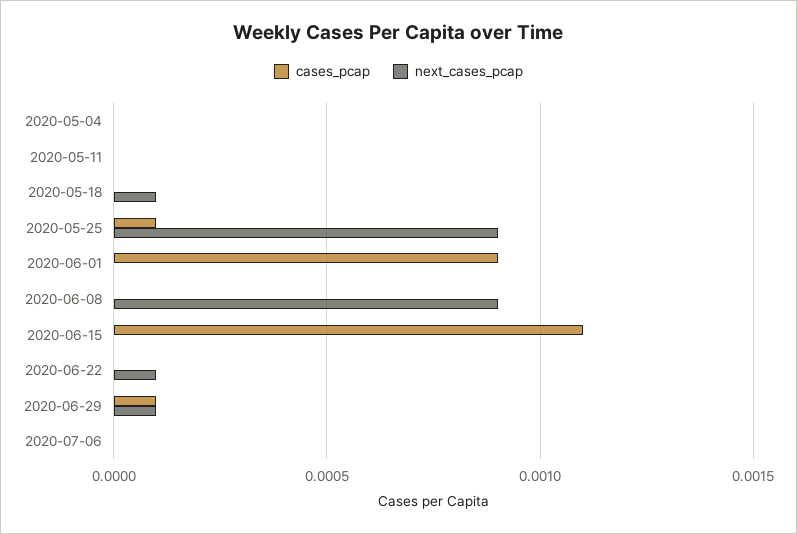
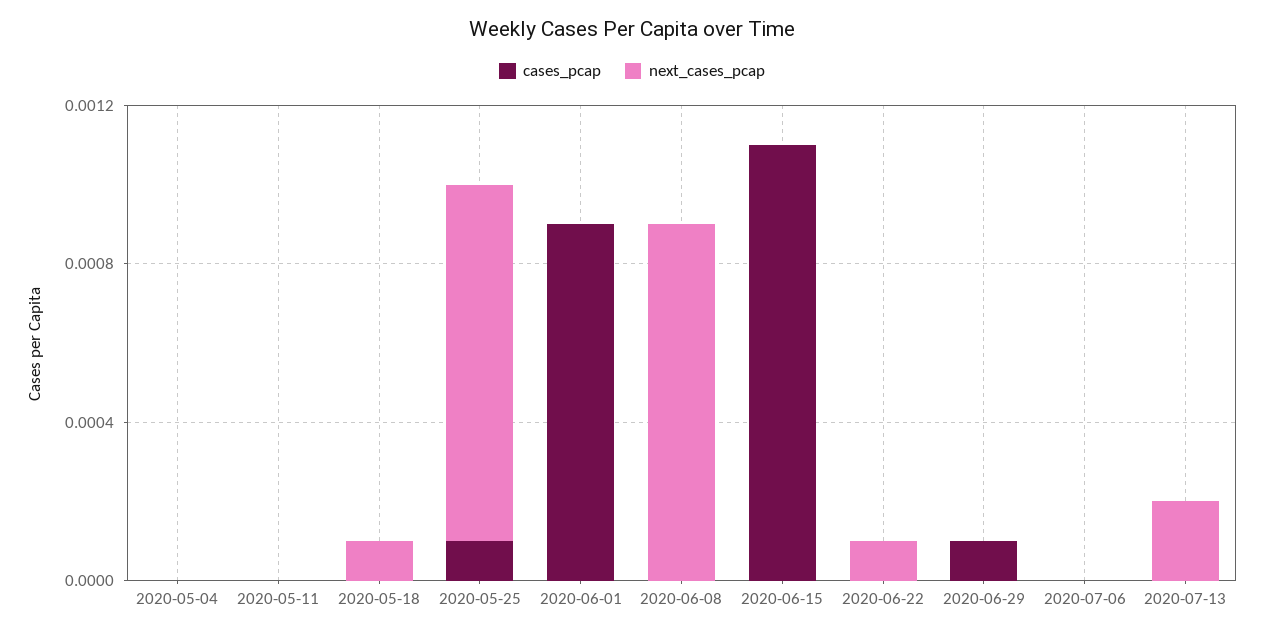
next_cases_pcap, 2020-06-29: 0.0001 -> 0
cases_pcap, 2020-07-13: none -> 0
next_cases_pcap, 2020-07-13: none -> 0.0002

